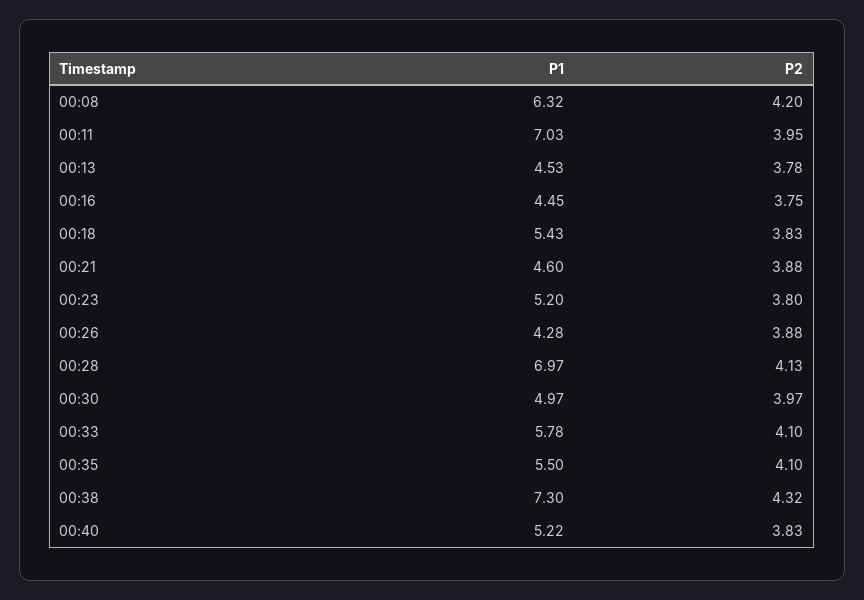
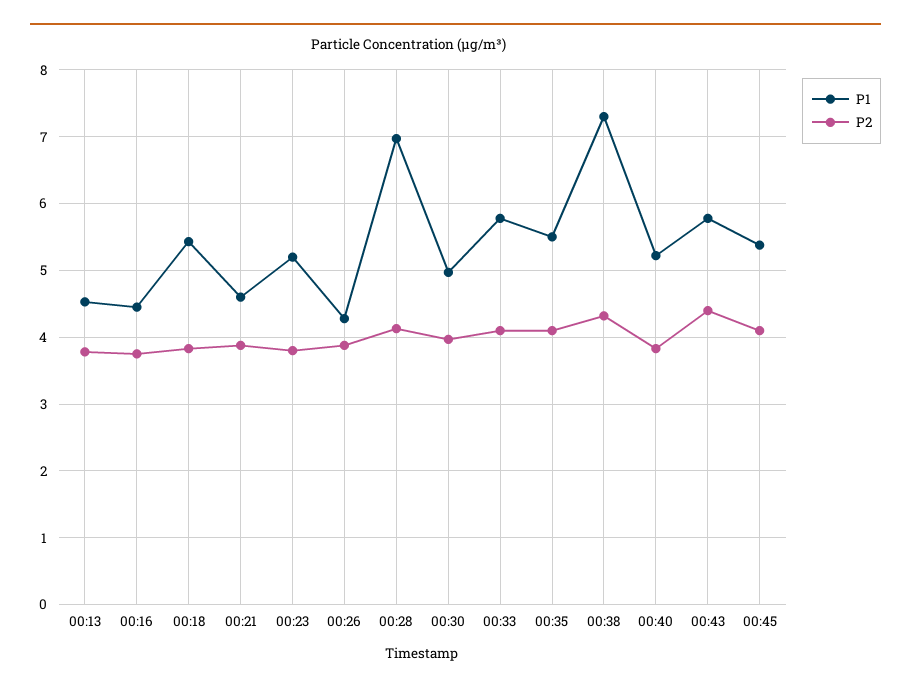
P1, 00:08: 6.32 -> none
P2, 00:08: 4.2 -> none
P1, 00:11: 7.03 -> none
P2, 00:11: 3.95 -> none
P1, 00:43: none -> 5.8
P2, 00:43: none -> 4.4
P1, 00:45: none -> 5.4
P2, 00:45: none -> 4.1

